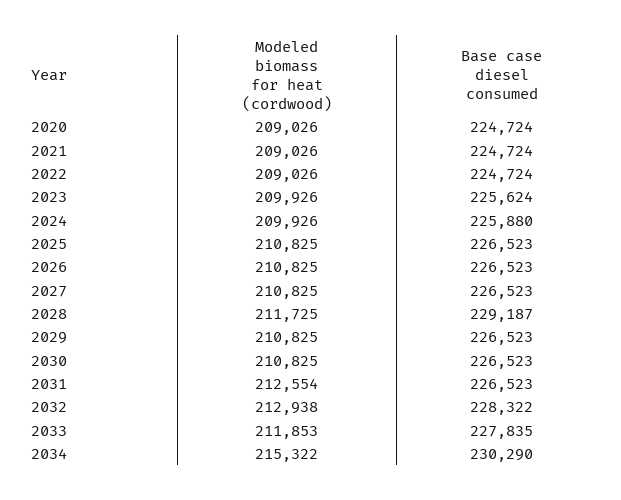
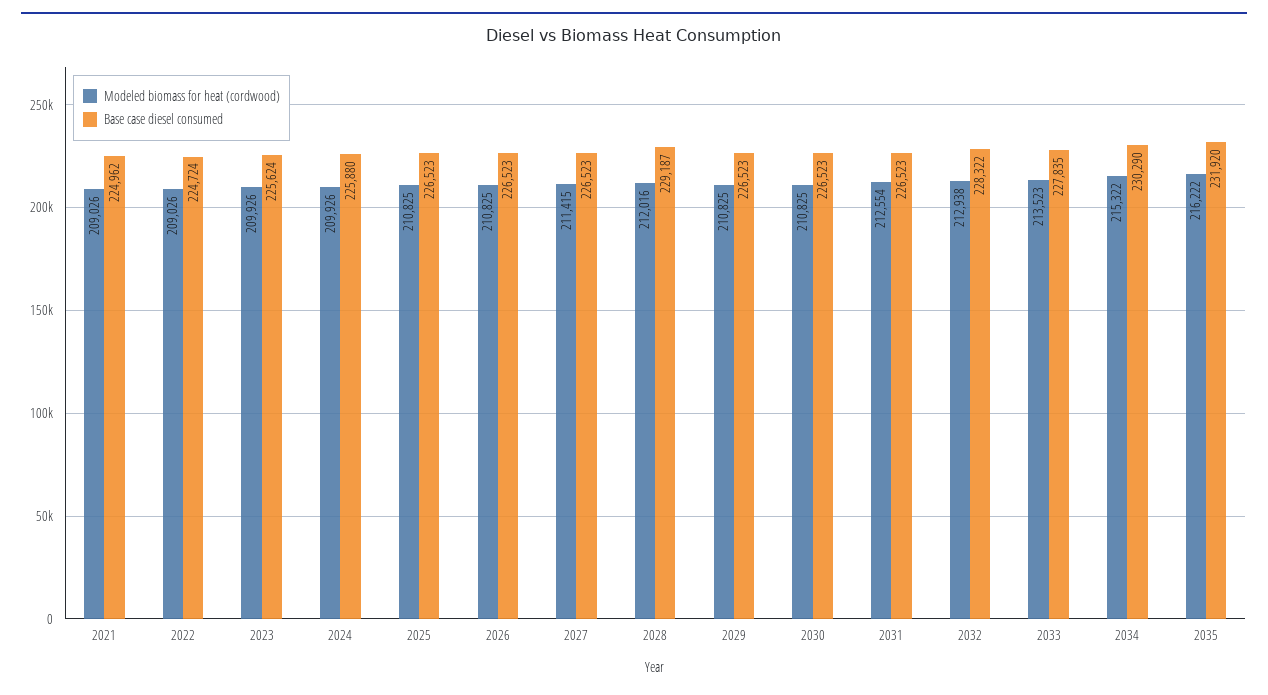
Modeled biomass for heat (cordwood), 2020: 209026 -> none
Base case diesel consumed, 2020: 224724 -> none
Base case diesel consumed, 2021: 224724 -> 224962
Modeled biomass for heat (cordwood), 2027: 210825 -> 211415
Modeled biomass for heat (cordwood), 2028: 211725 -> 212016
Modeled biomass for heat (cordwood), 2033: 211853 -> 213523
Modeled biomass for heat (cordwood), 2035: none -> 216222
Base case diesel consumed, 2035: none -> 231920

